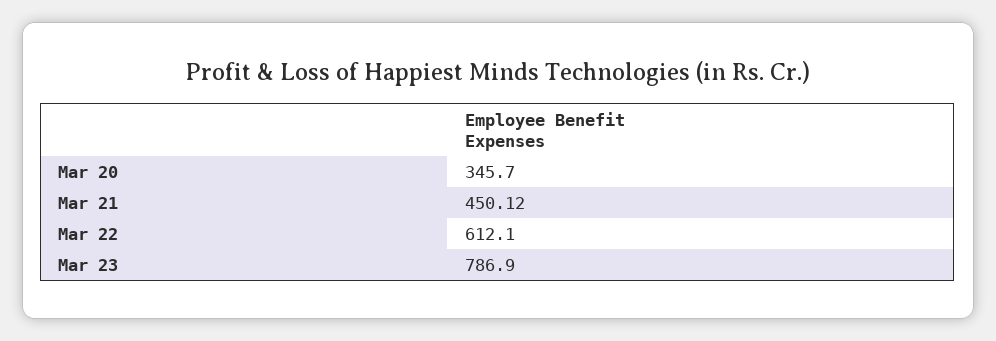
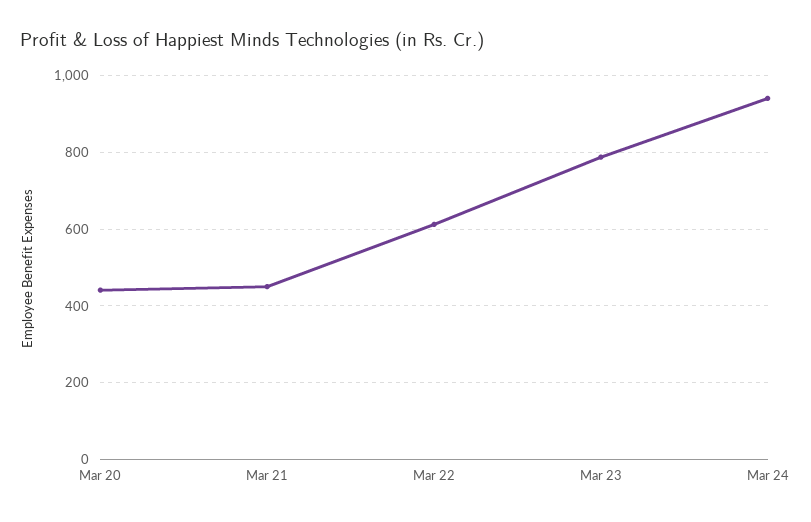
Mar 20: 345.7 -> 440
Mar 24: none -> 940

